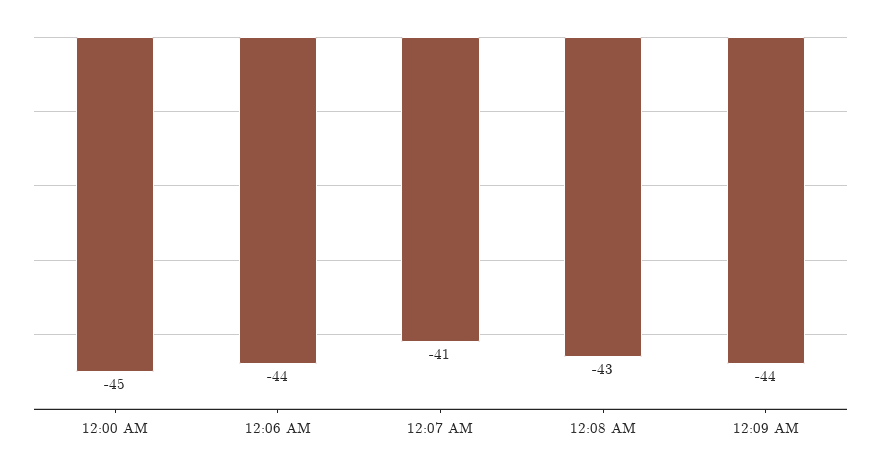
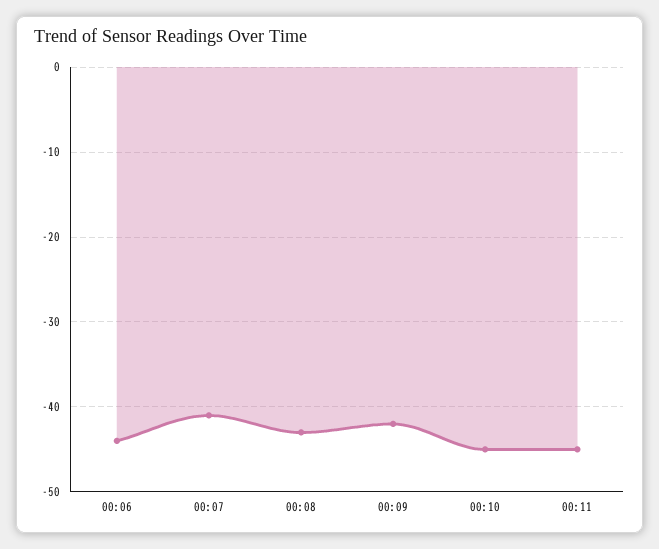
12:00 AM: -45 -> none
12:09 AM: -44 -> -42
00:10: none -> -45
00:11: none -> -45

